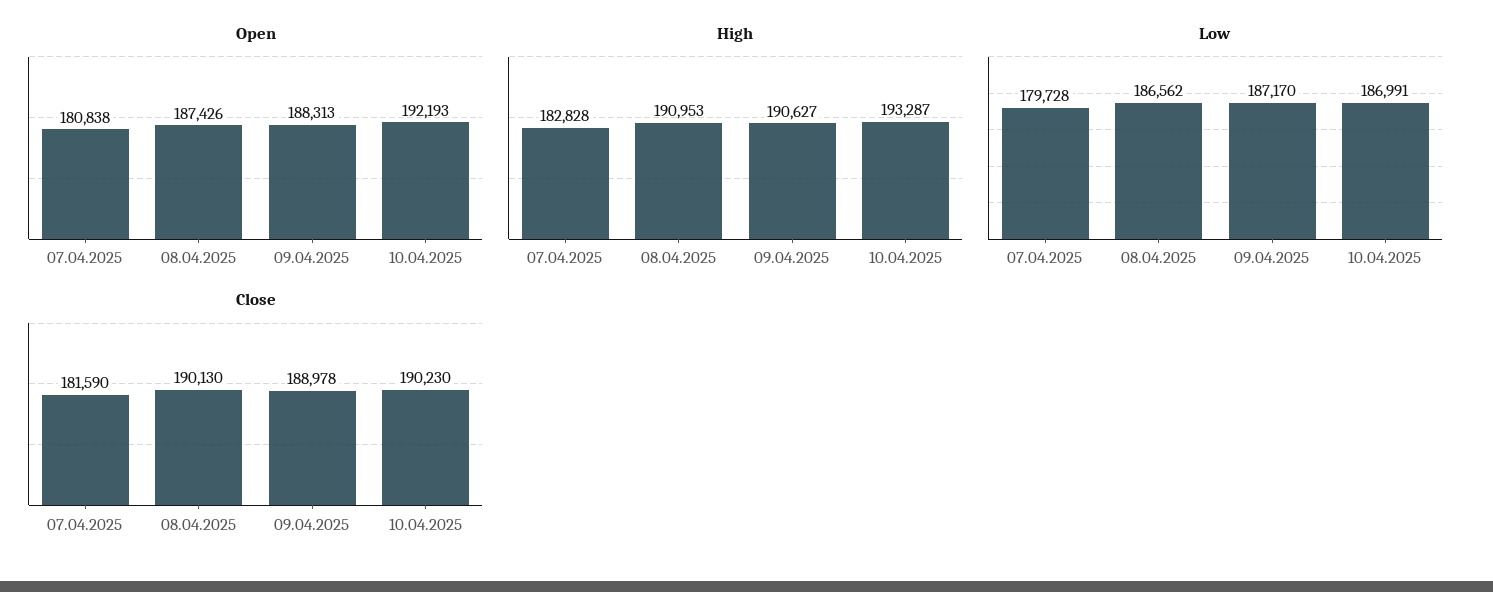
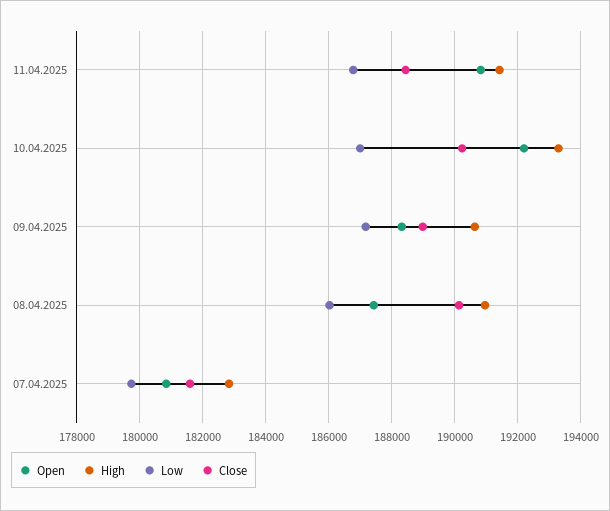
Low, 08.04.2025: 186562 -> 186000
Open, 11.04.2025: none -> 190800
High, 11.04.2025: none -> 191400
Low, 11.04.2025: none -> 186800
Close, 11.04.2025: none -> 188400

